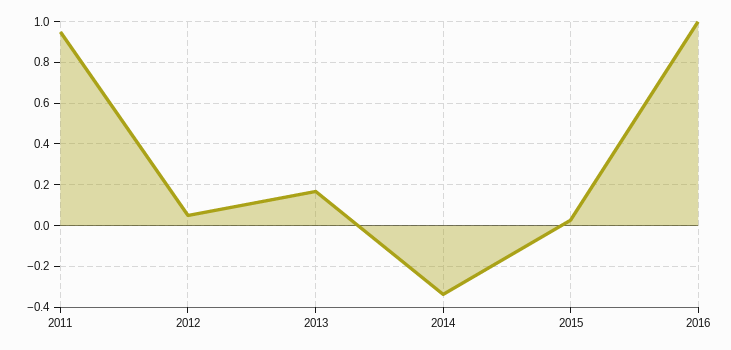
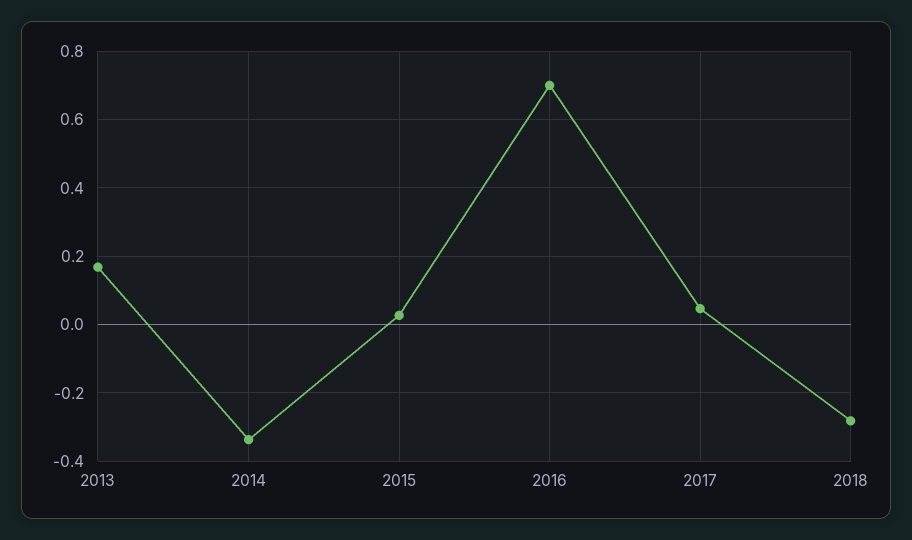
2011: 0.95 -> none
2012: 0.05 -> none
2016: 1 -> 0.7
2017: none -> 0.04
2018: none -> -0.28

